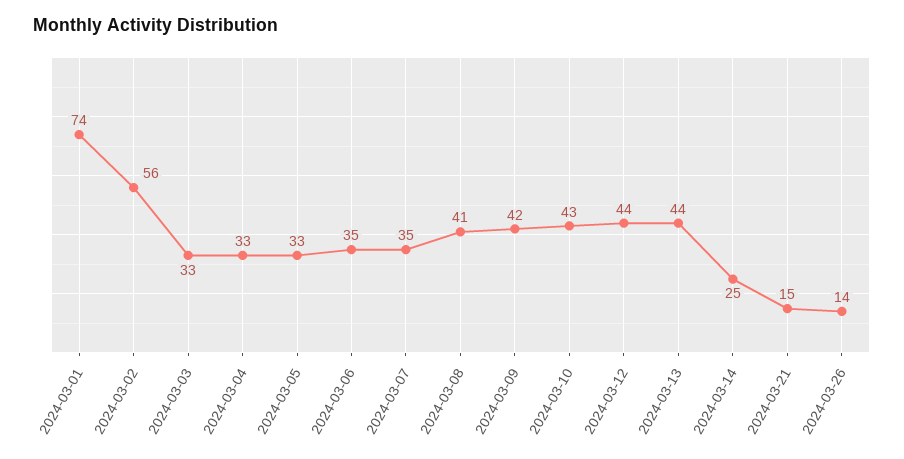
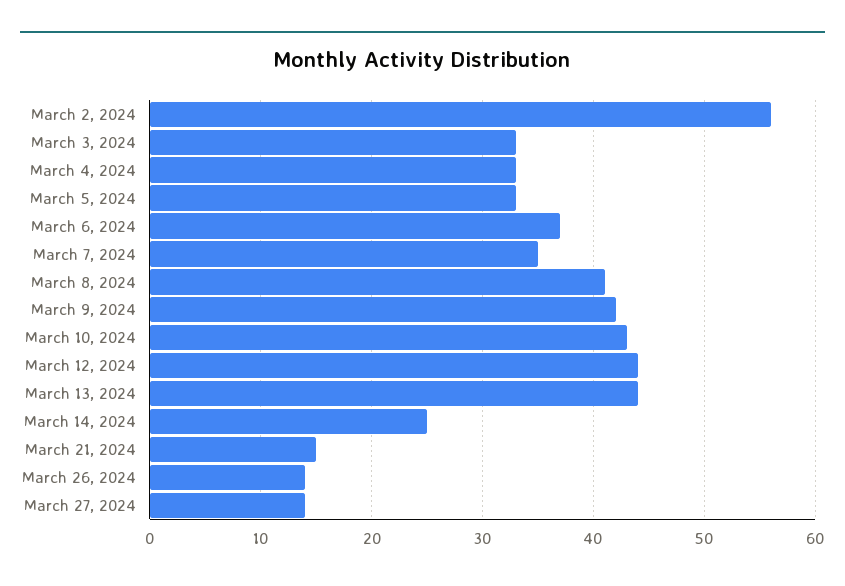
2024-03-01: 74 -> none
2024-03-06: 35 -> 37
March 27, 2024: none -> 14

